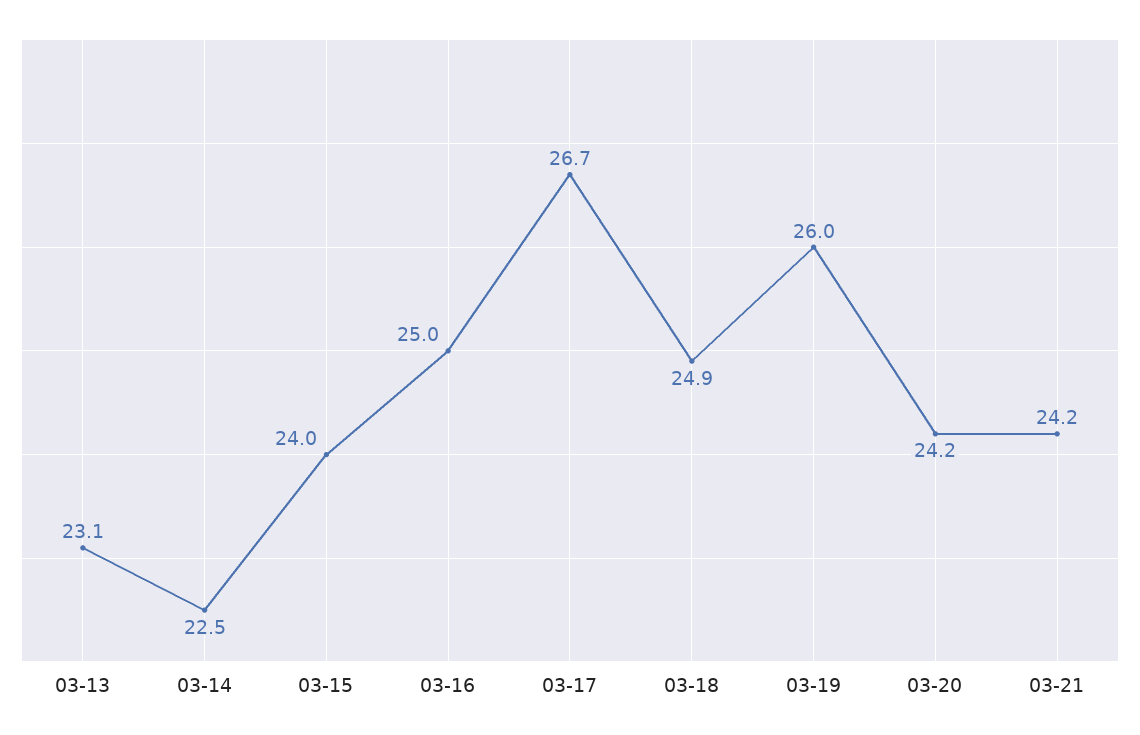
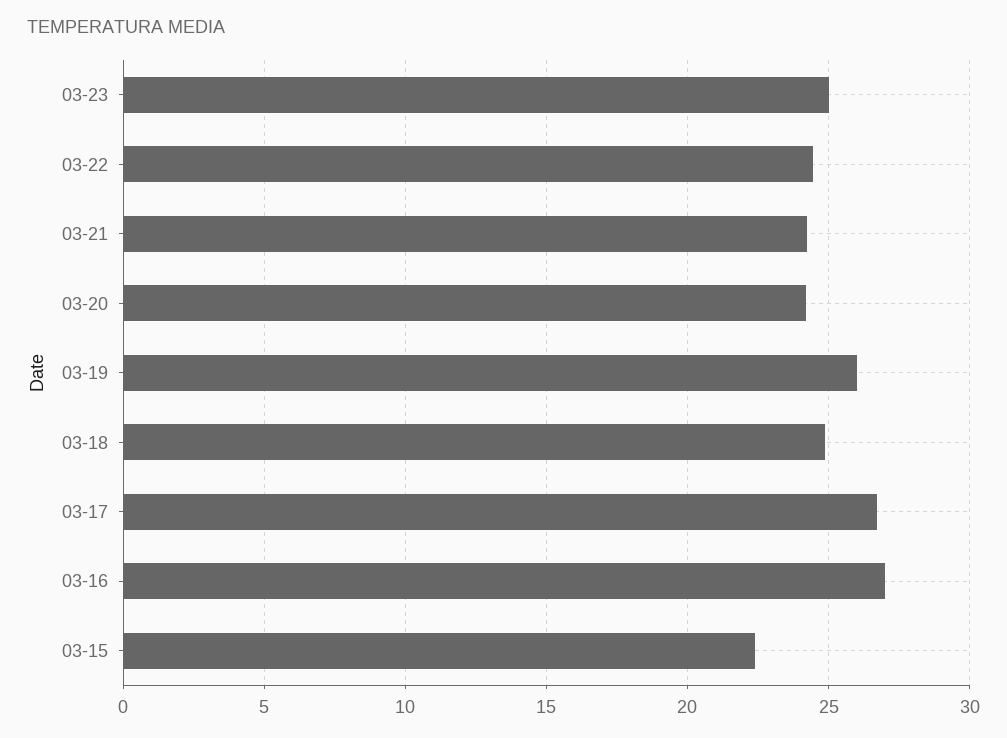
03-13: 23.1 -> none
03-14: 22.5 -> none
03-15: 24 -> 22.5
03-16: 25 -> 27
03-23: none -> 25
03-22: none -> 24.5

